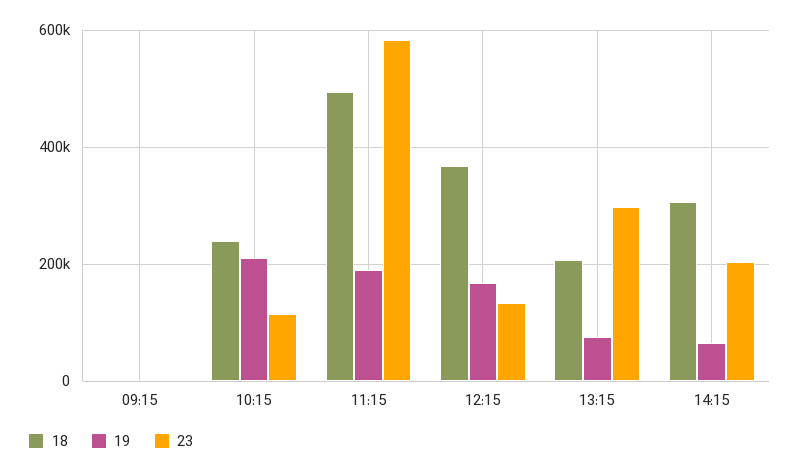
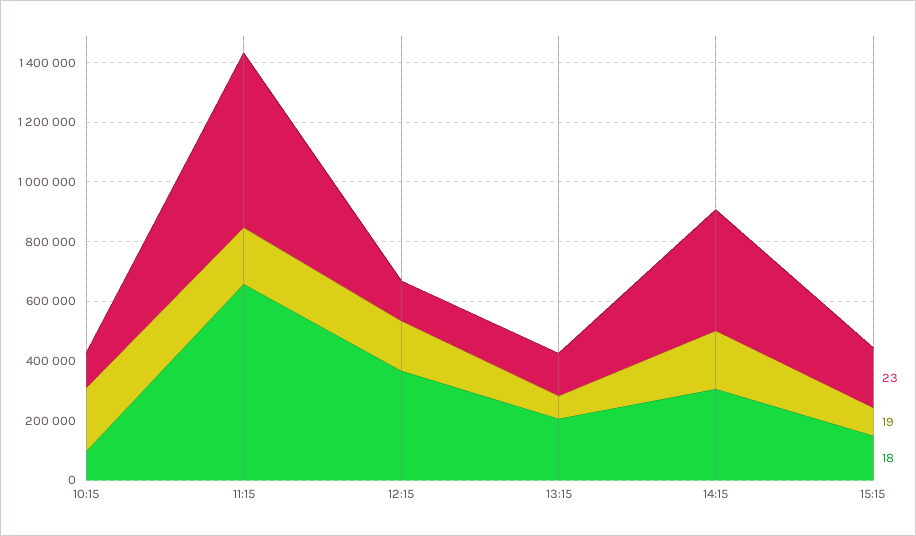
18, 09:15: 0 -> none
19, 09:15: 0 -> none
23, 09:15: 0 -> none
18, 10:15: 240000 -> 100000
18, 11:15: 500000 -> 650000
23, 13:15: 300000 -> 150000
19, 14:15: 60000 -> 200000
23, 14:15: 200000 -> 400000
23, 15:15: none -> 200000
19, 15:15: none -> 100000
18, 15:15: none -> 150000

